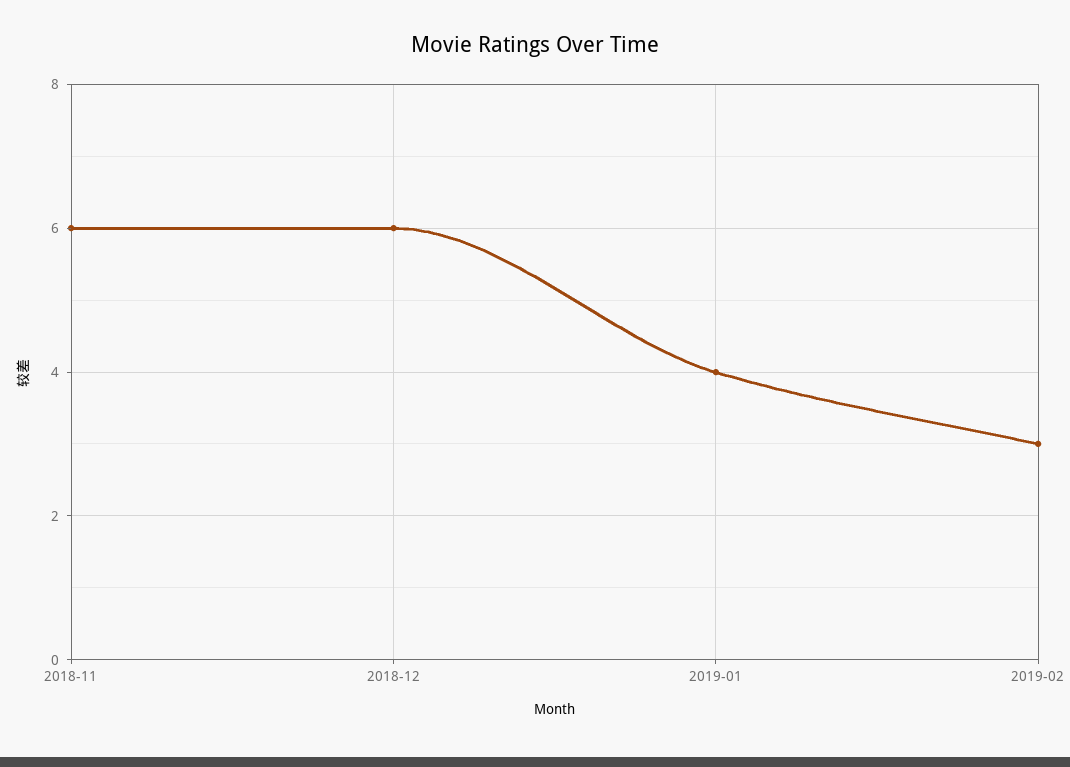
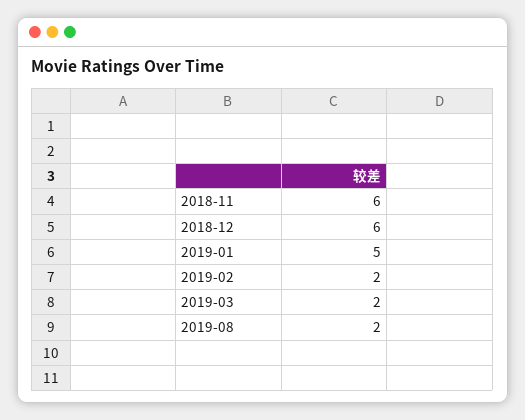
2019-01: 4 -> 5
2019-02: 3 -> 2
2019-03: none -> 2
2019-08: none -> 2

